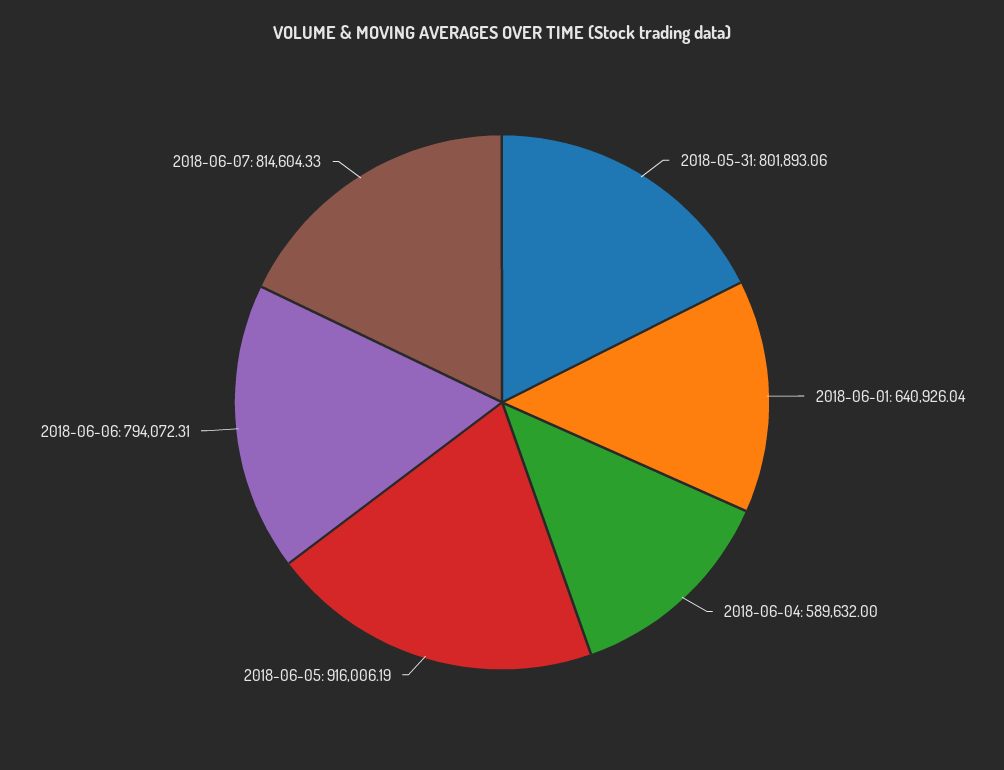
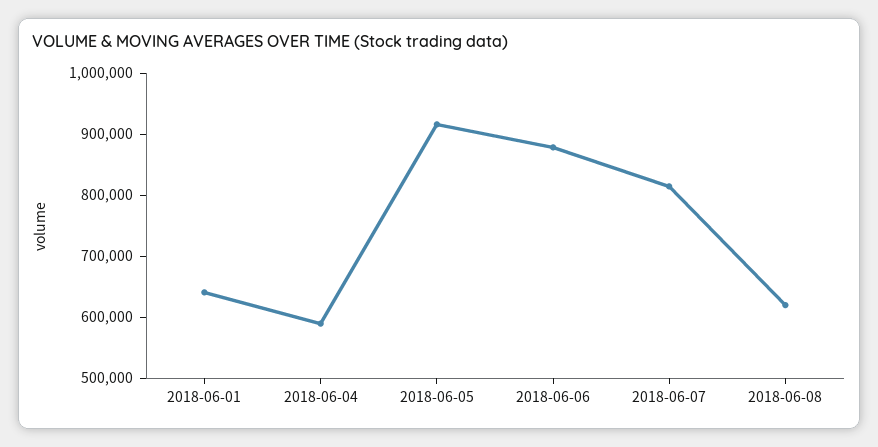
2018-05-31: 801893.06 -> none
2018-06-06: 794072.31 -> 880000
2018-06-08: none -> 620000

